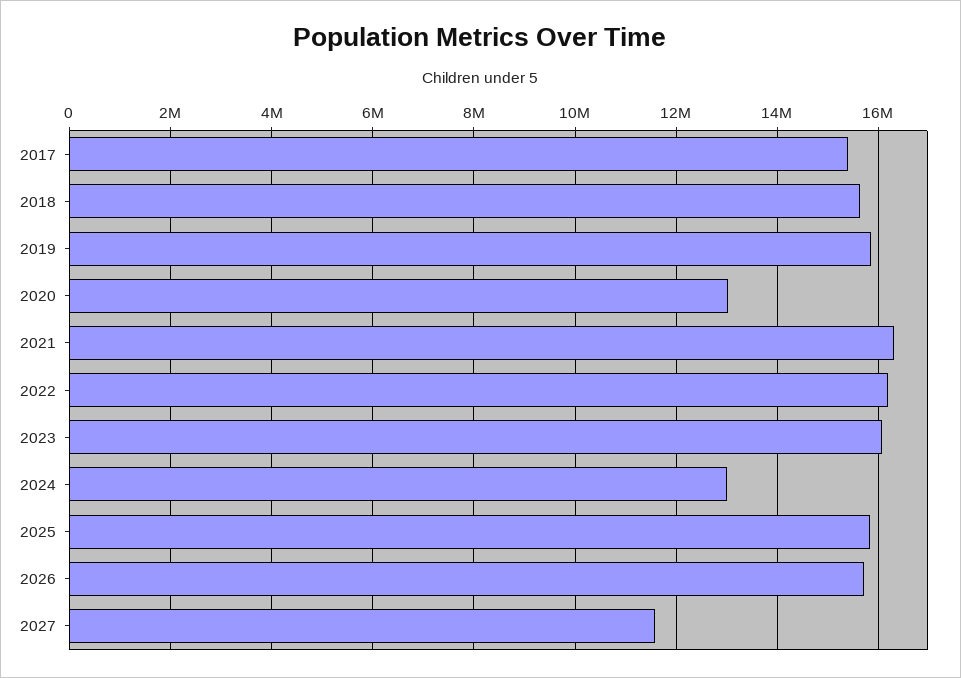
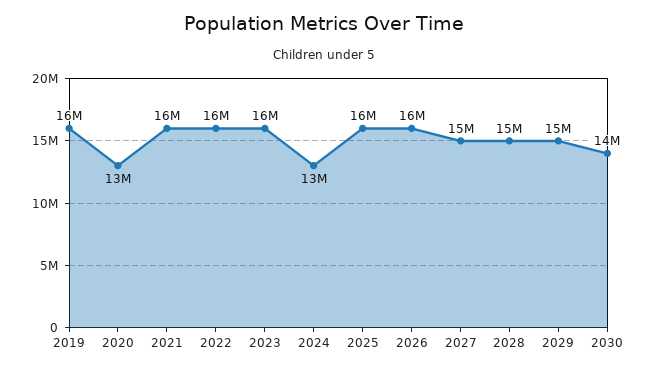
2017: 15400000 -> none
2018: 15600000 -> none
2027: 11600000 -> 15000000
2028: none -> 15000000
2029: none -> 15000000
2030: none -> 14000000

